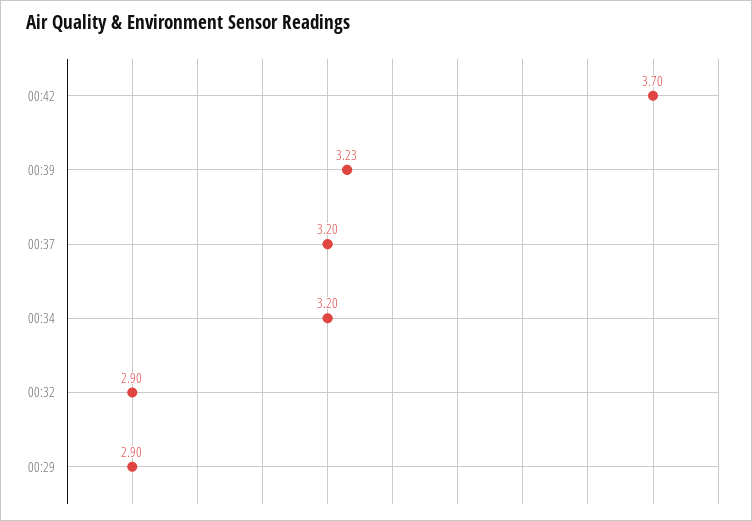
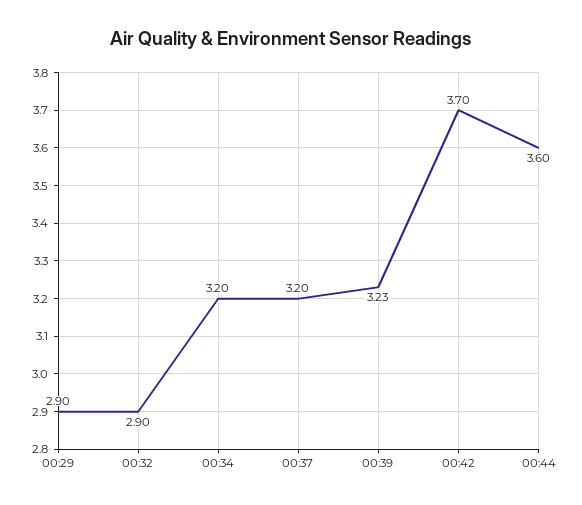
00:44: none -> 3.6

